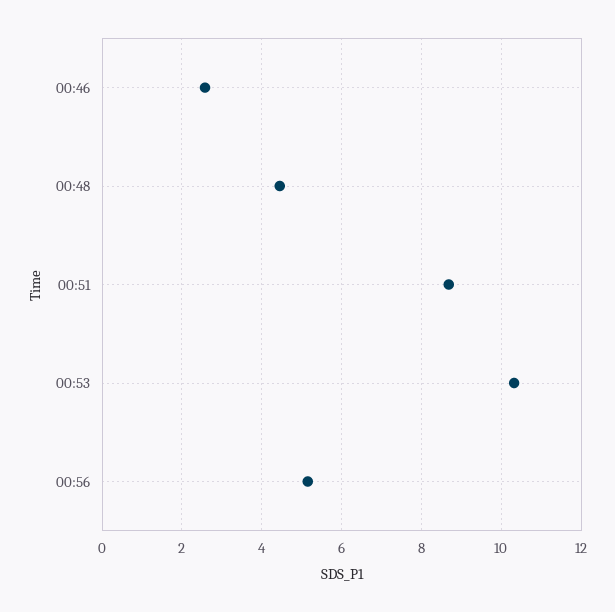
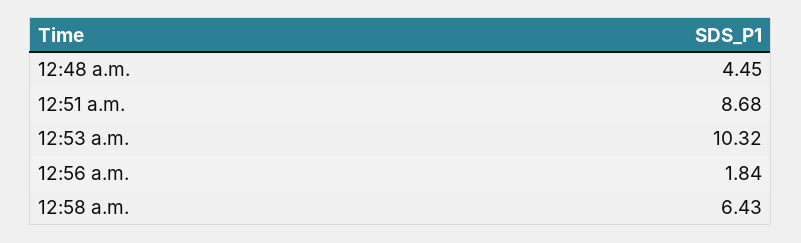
00:46: 2.6 -> none
00:56: 5.2 -> 1.84
12:58 a.m.: none -> 6.43

